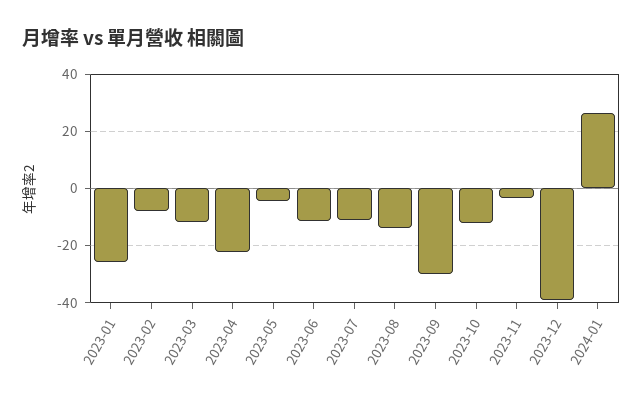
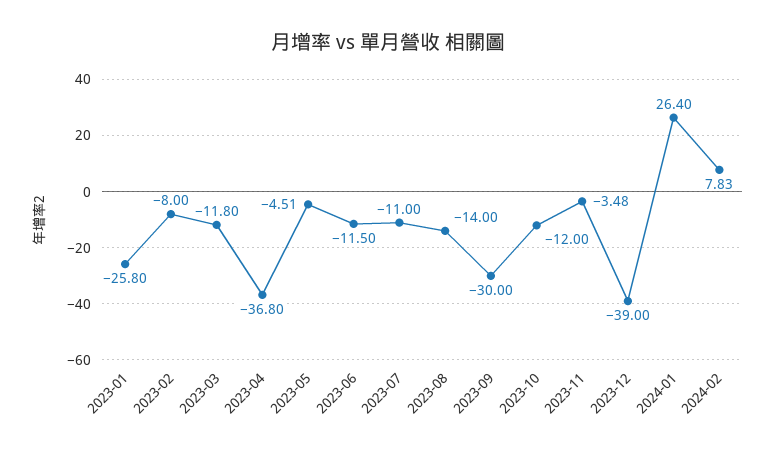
2023-04: -22.5 -> -36.8
2024-02: none -> 7.83

